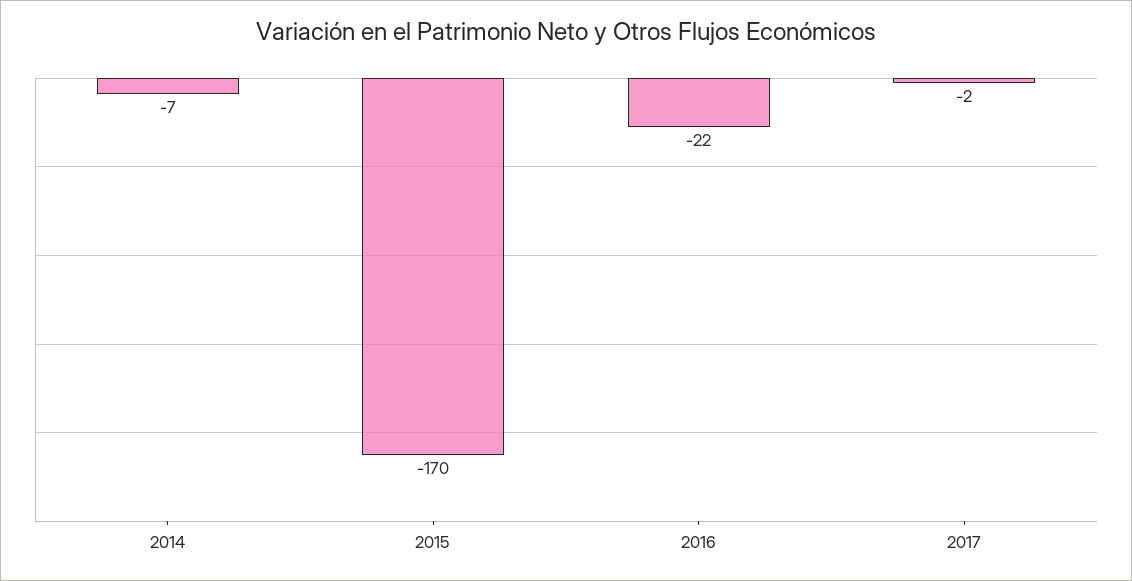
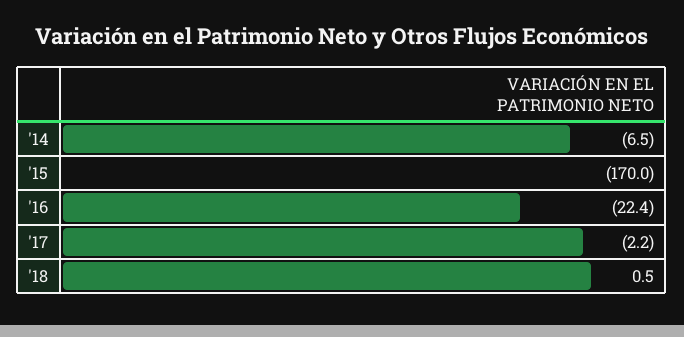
'18: none -> 0.5

